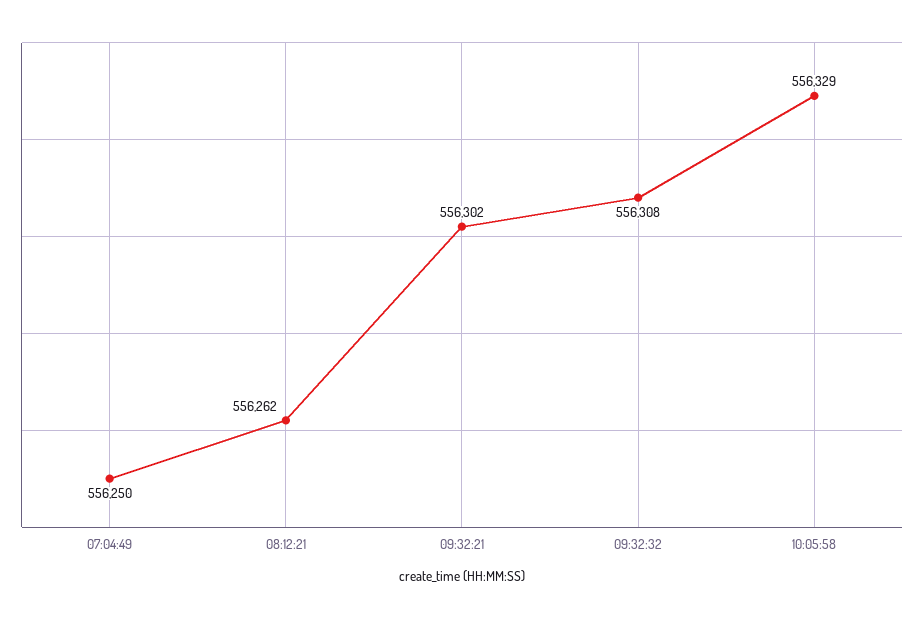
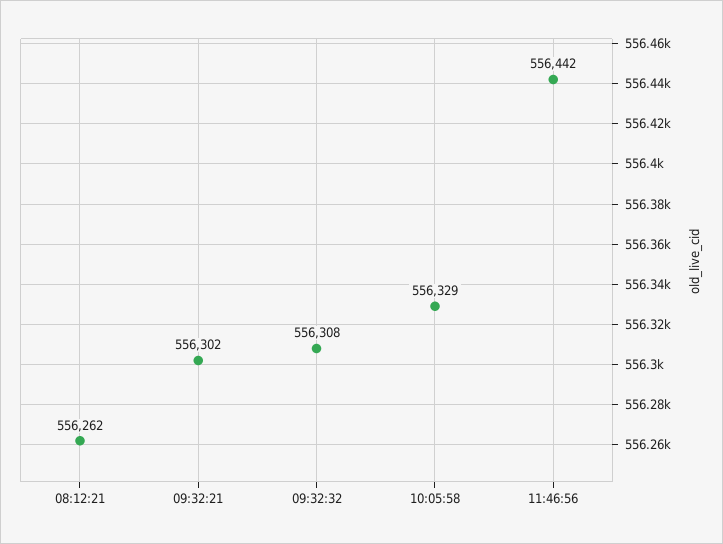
07:04:49: 556250 -> none
11:46:56: none -> 556442

